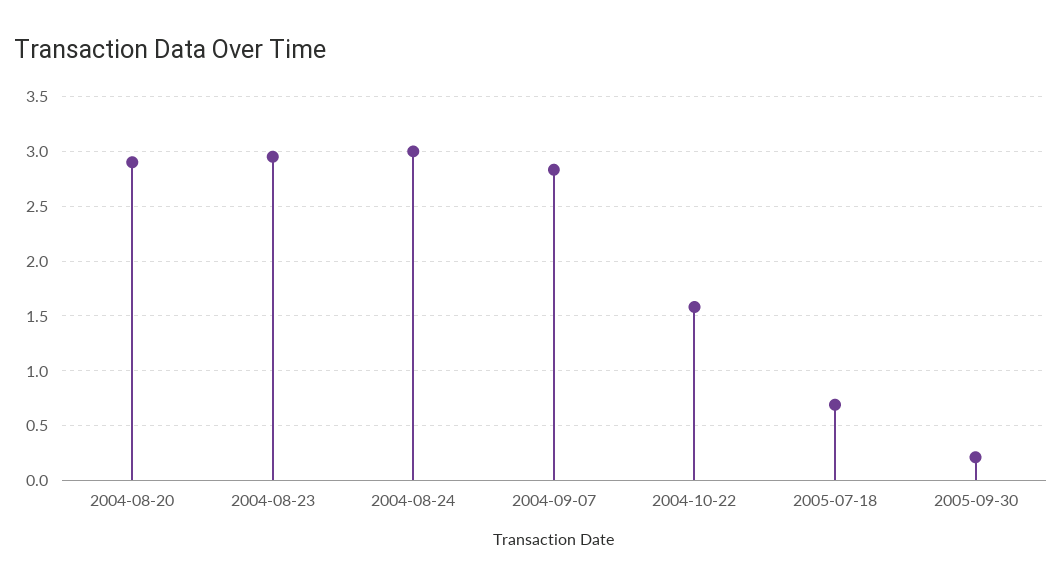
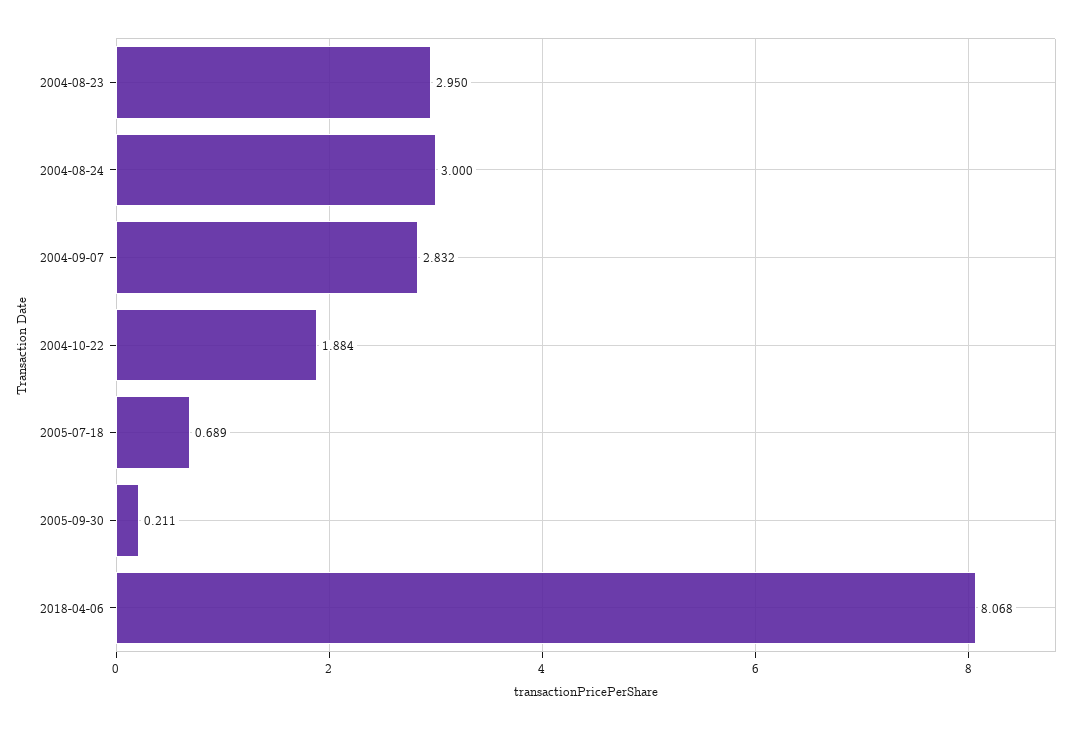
2004-08-20: 2.9 -> none
2004-10-22: 1.6 -> 1.884
2018-04-06: none -> 8.068

